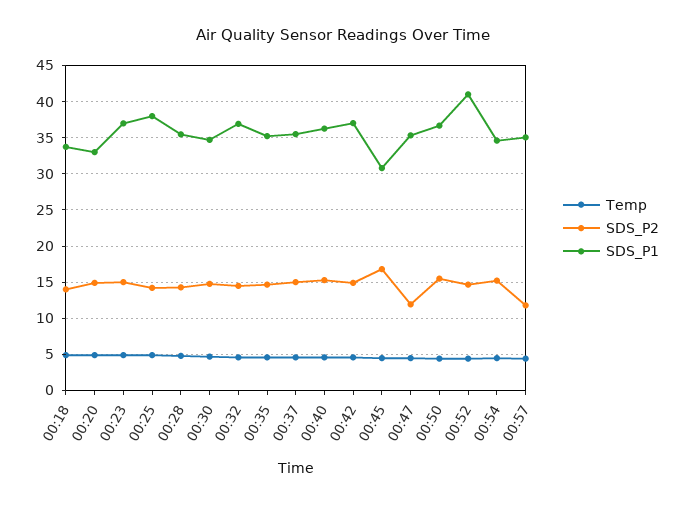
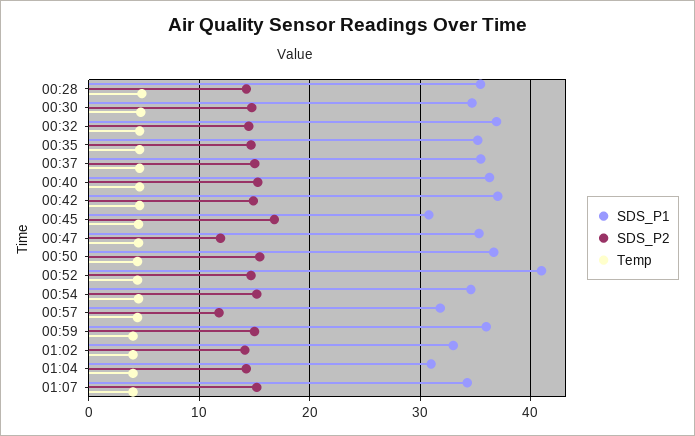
Temp, 00:18: 5 -> none
SDS_P2, 00:18: 14 -> none
SDS_P1, 00:18: 34 -> none
Temp, 00:20: 5 -> none
SDS_P2, 00:20: 15 -> none
SDS_P1, 00:20: 33 -> none
Temp, 00:23: 5 -> none
SDS_P2, 00:23: 15 -> none
SDS_P1, 00:23: 37 -> none
Temp, 00:25: 5 -> none
SDS_P2, 00:25: 14 -> none
SDS_P1, 00:25: 38 -> none
SDS_P1, 00:57: 35 -> 32
SDS_P1, 00:59: none -> 36
SDS_P2, 00:59: none -> 15
Temp, 00:59: none -> 4
SDS_P1, 01:02: none -> 33
SDS_P2, 01:02: none -> 14
Temp, 01:02: none -> 4
SDS_P1, 01:04: none -> 31
SDS_P2, 01:04: none -> 14
Temp, 01:04: none -> 4
SDS_P1, 01:07: none -> 34
SDS_P2, 01:07: none -> 15
Temp, 01:07: none -> 4

